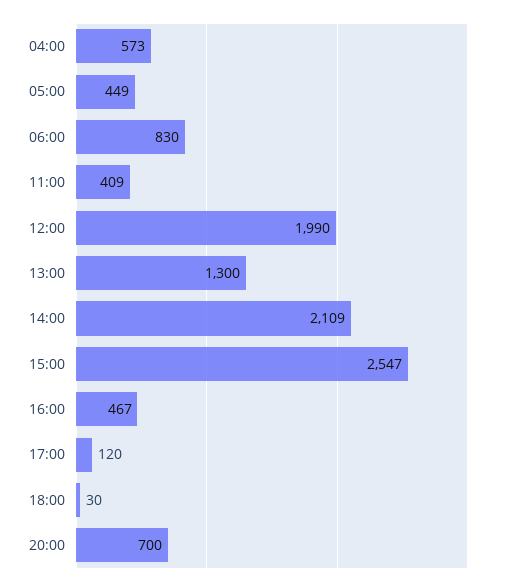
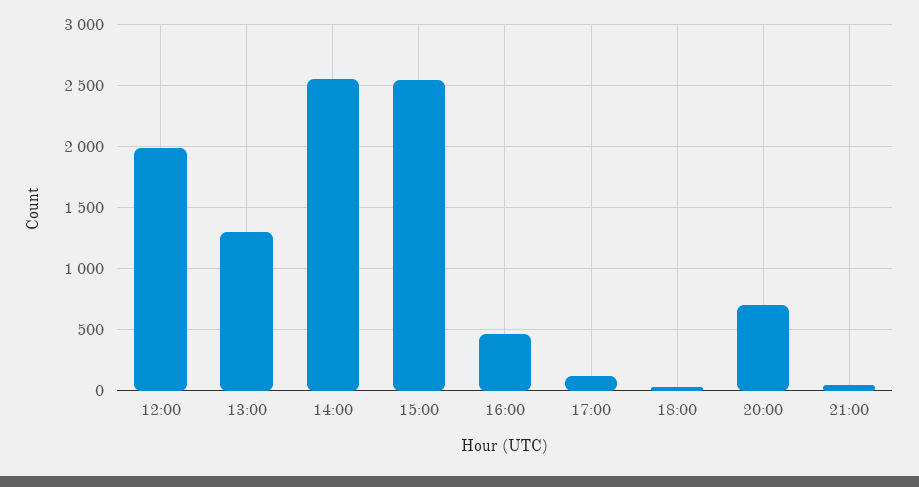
04:00: 573 -> none
05:00: 449 -> none
06:00: 830 -> none
11:00: 409 -> none
14:00: 2109 -> 2550
21:00: none -> 50

